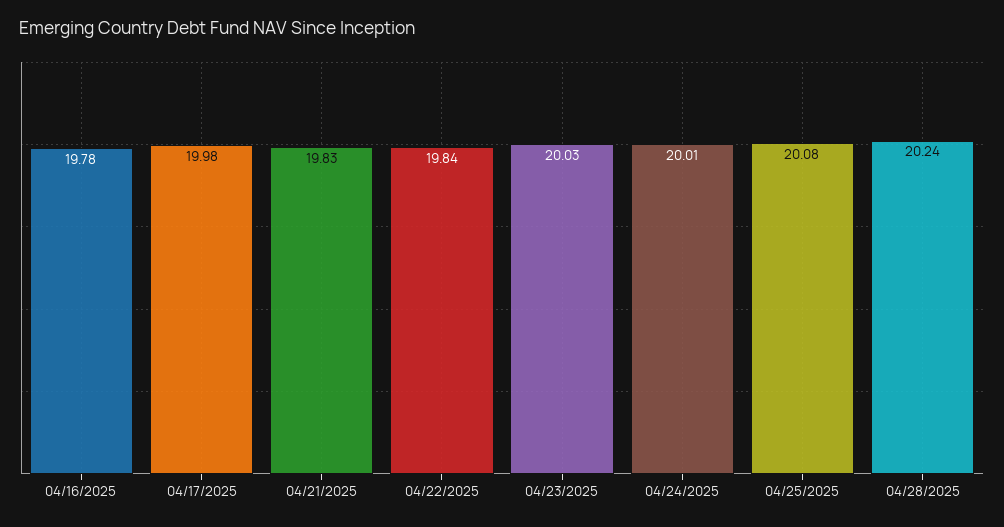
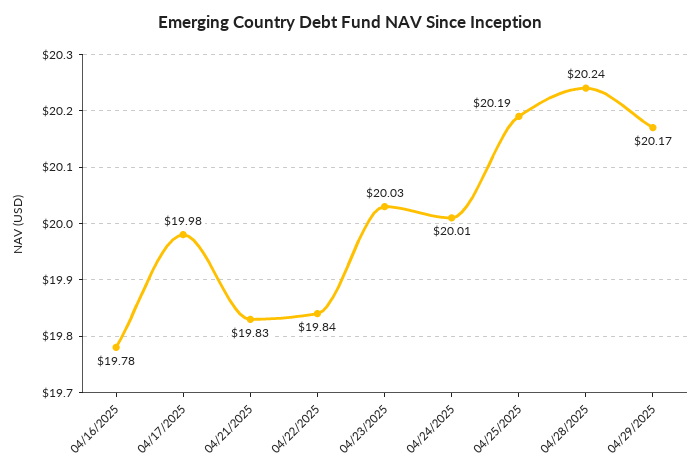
04/25/2025: 20.08 -> 20.19
04/29/2025: none -> 20.17

